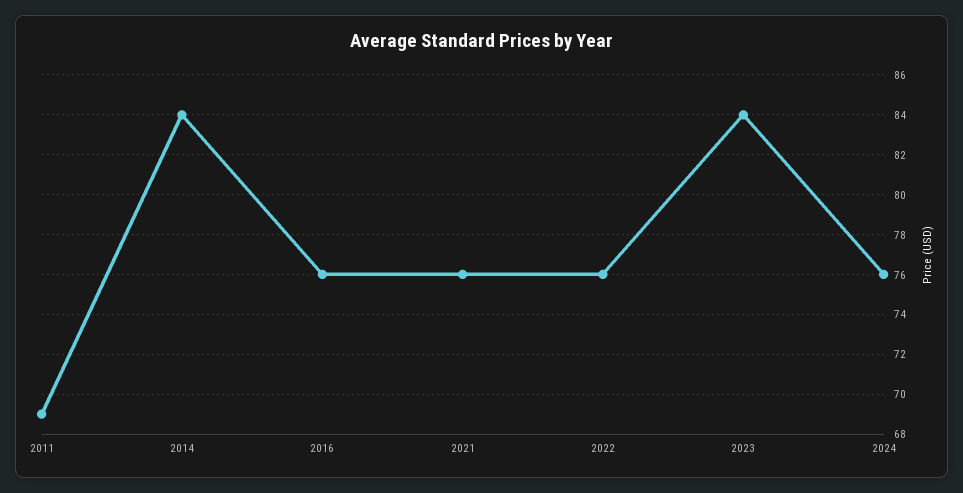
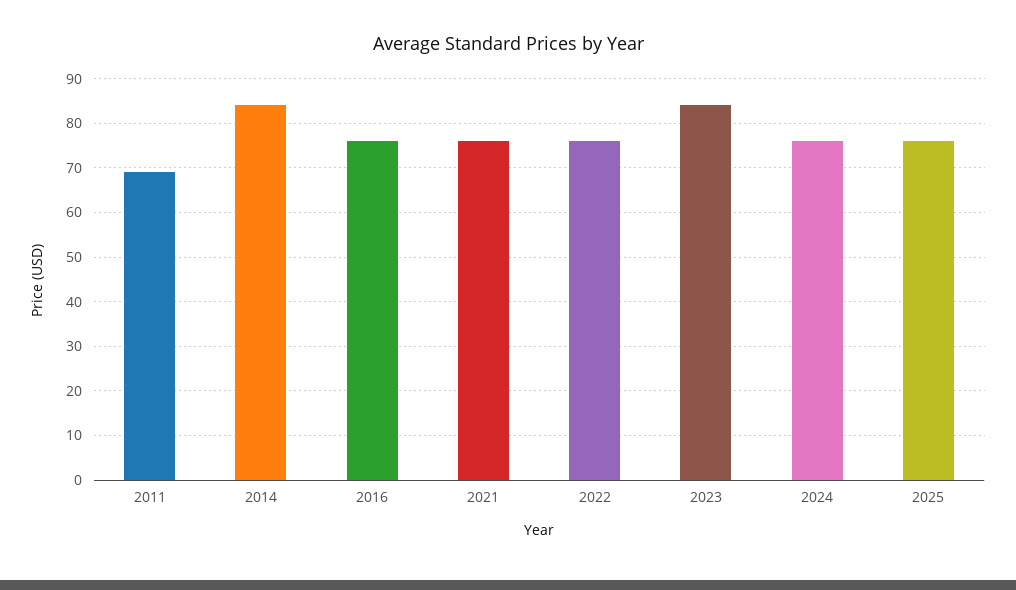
2025: none -> 75

